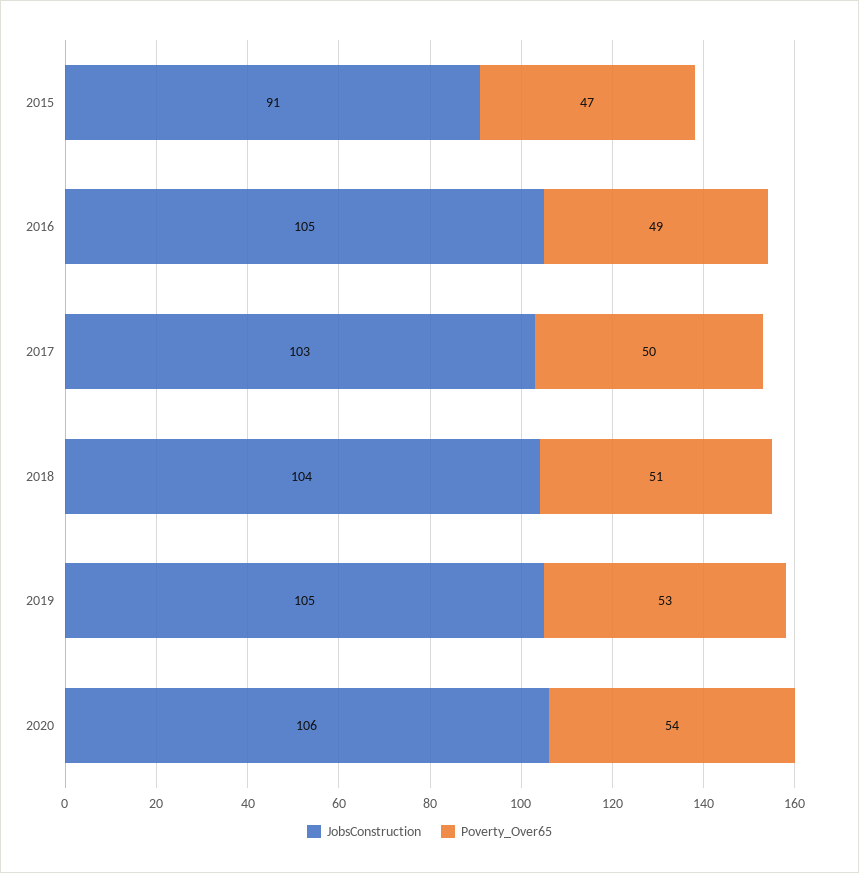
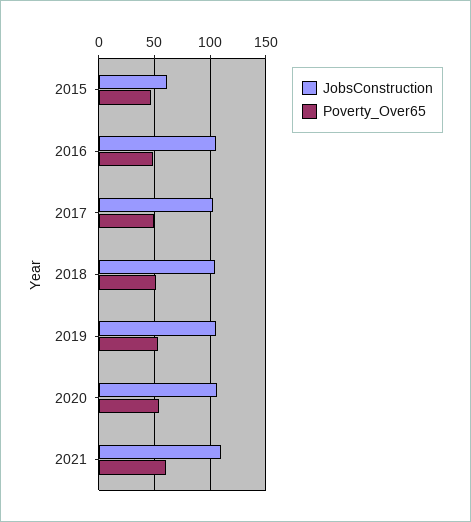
JobsConstruction, 2015: 91 -> 60
JobsConstruction, 2021: none -> 110
Poverty_Over65, 2021: none -> 60

